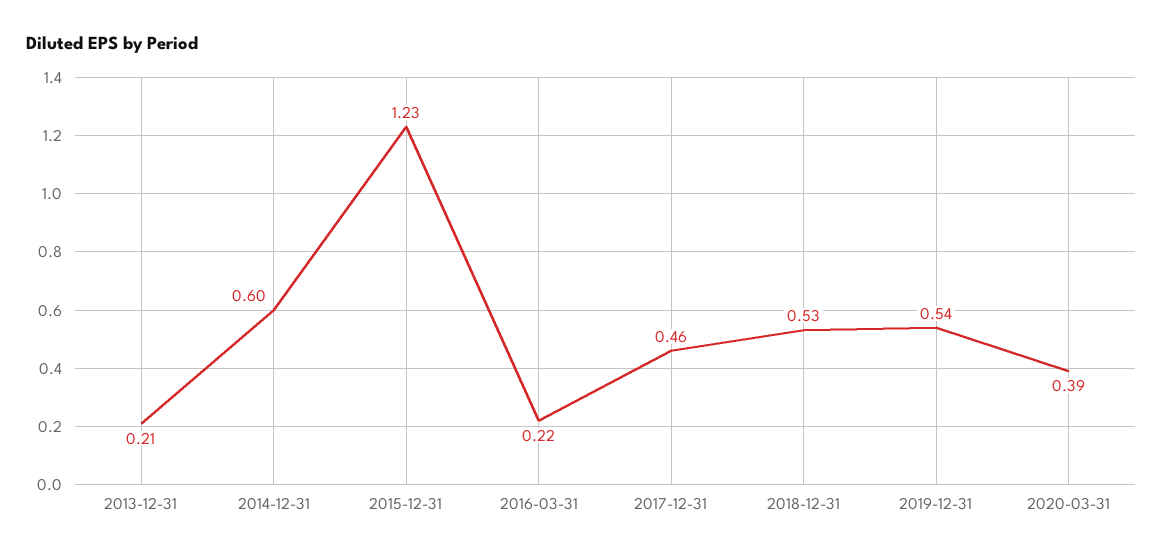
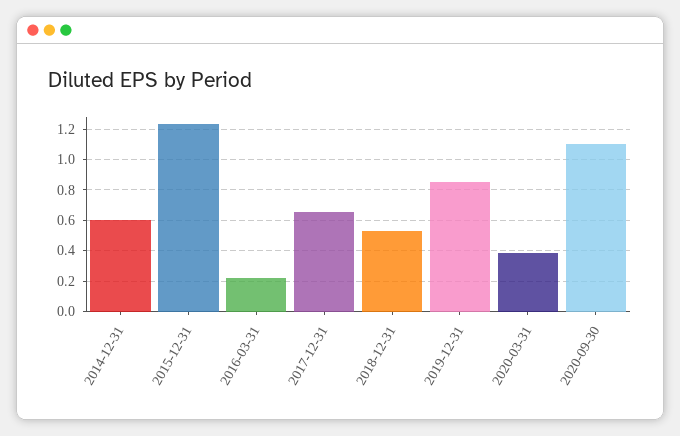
2013-12-31: 0.21 -> none
2017-12-31: 0.46 -> 0.65
2019-12-31: 0.54 -> 0.85
2020-09-30: none -> 1.1

